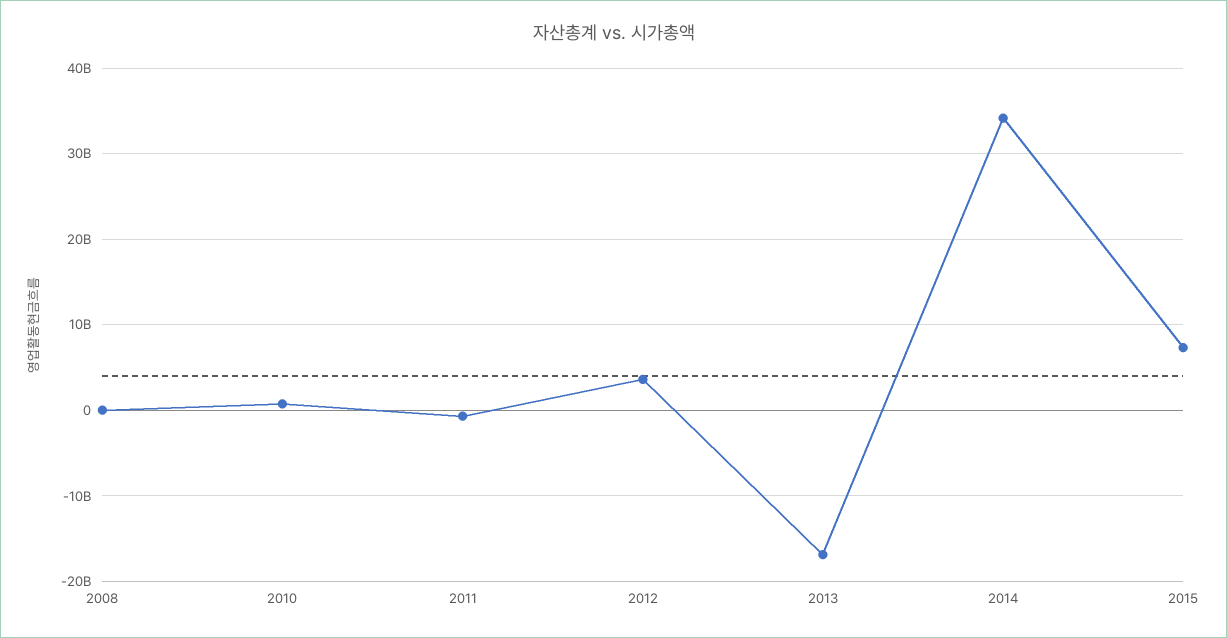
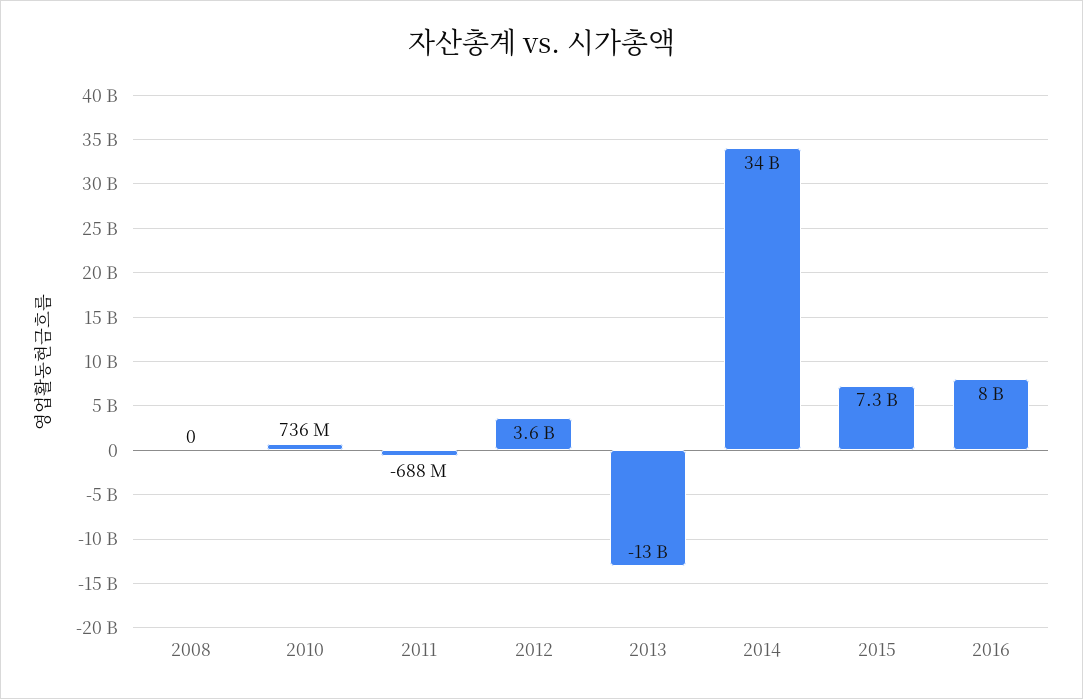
2013: -17000000000 -> -13000000000
2016: none -> 8000000000

